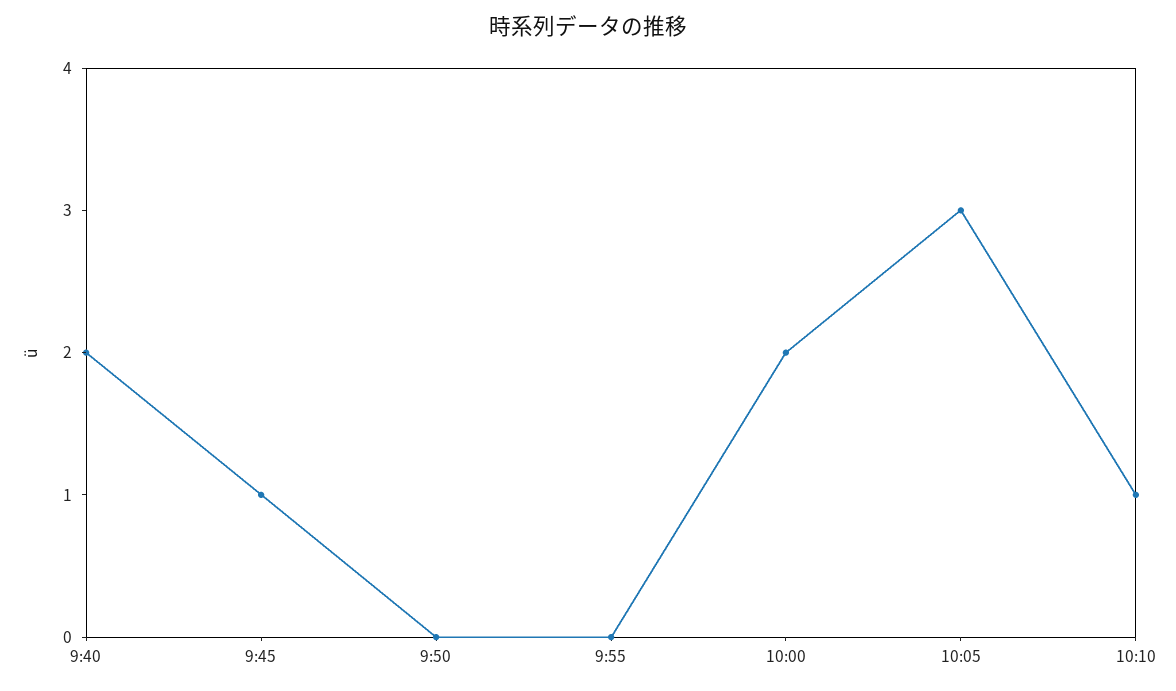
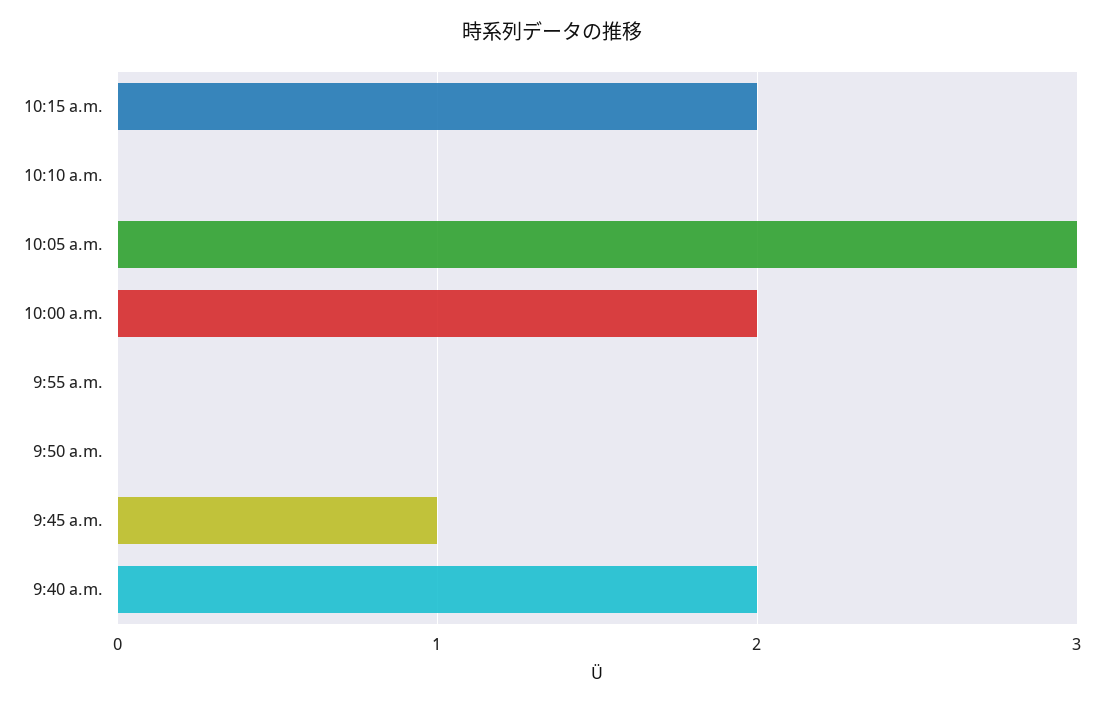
10:10: 1 -> 0
10:15 a.m.: none -> 2

